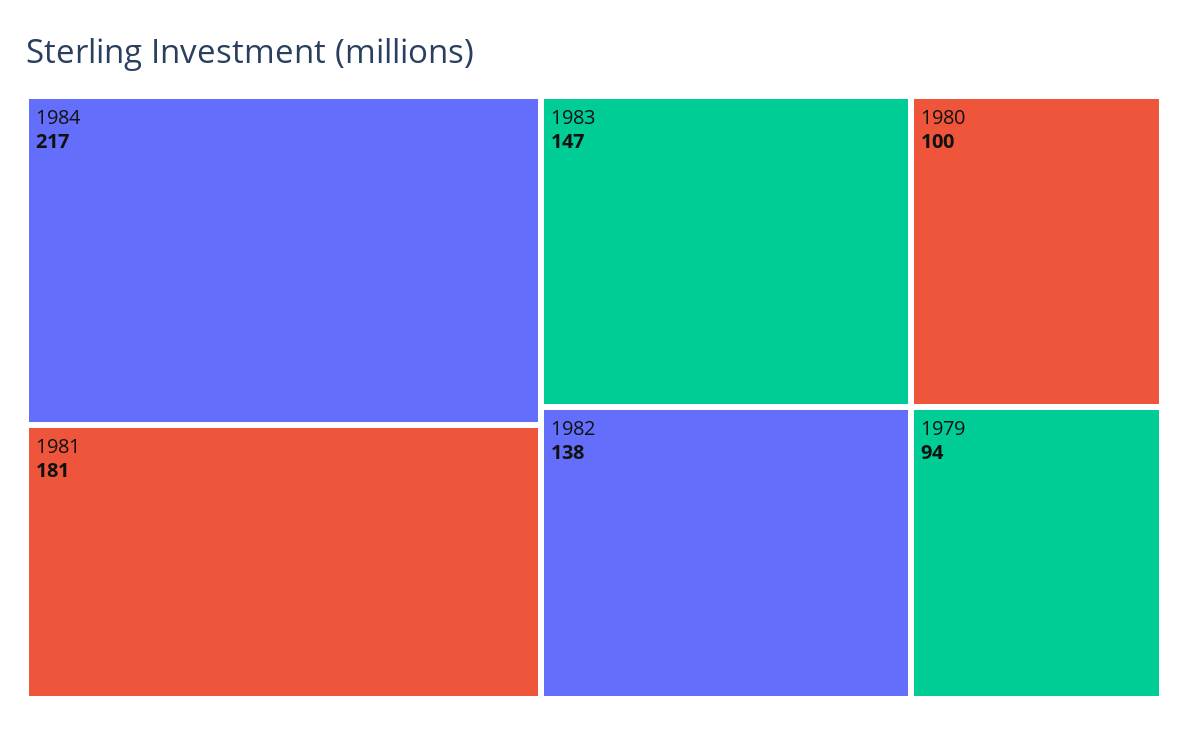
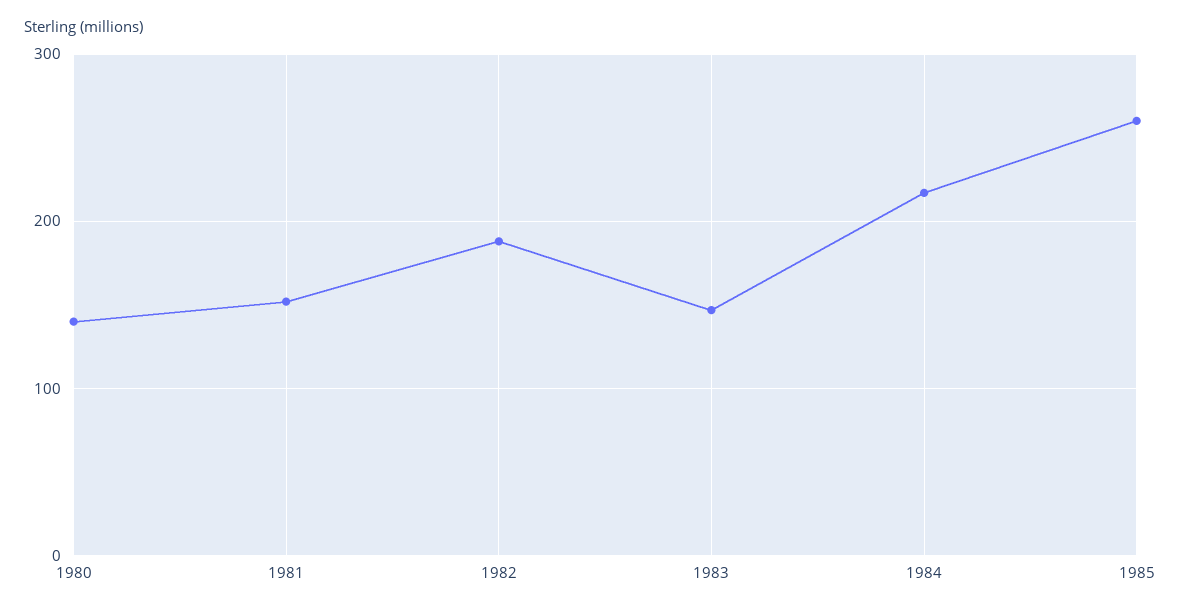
1981: 181 -> 150
1982: 138 -> 190
1980: 100 -> 140
1979: 94 -> none
1985: none -> 260

